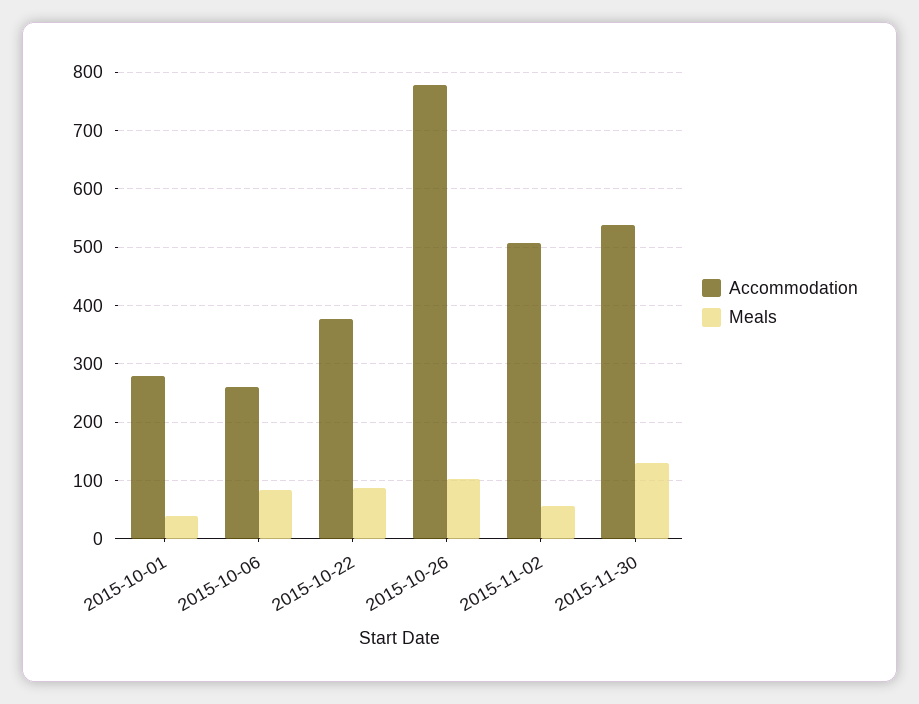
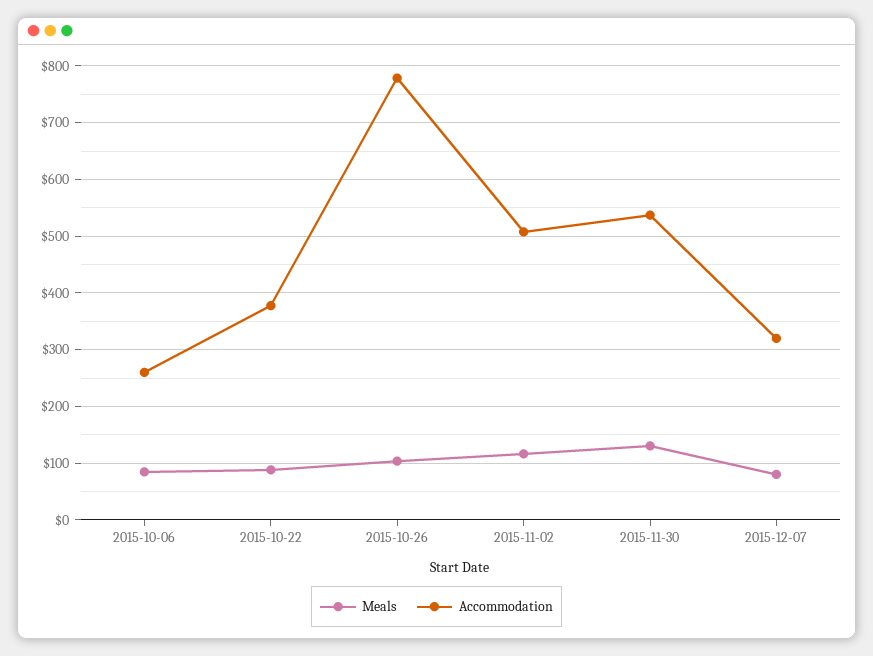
Accommodation, 2015-10-01: 280 -> none
Meals, 2015-10-01: 40 -> none
Meals, 2015-11-02: 60 -> 120
Meals, 2015-12-07: none -> 80
Accommodation, 2015-12-07: none -> 320

